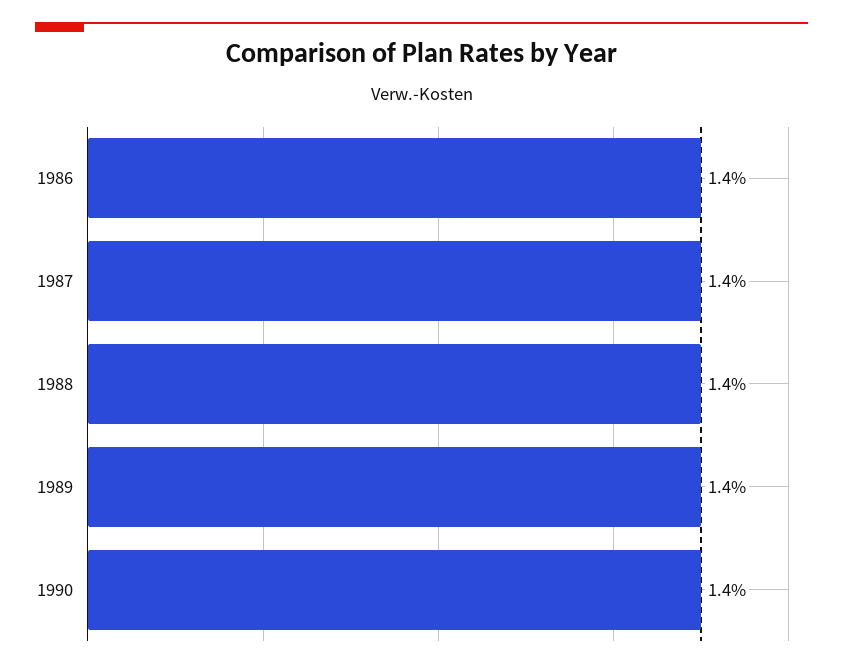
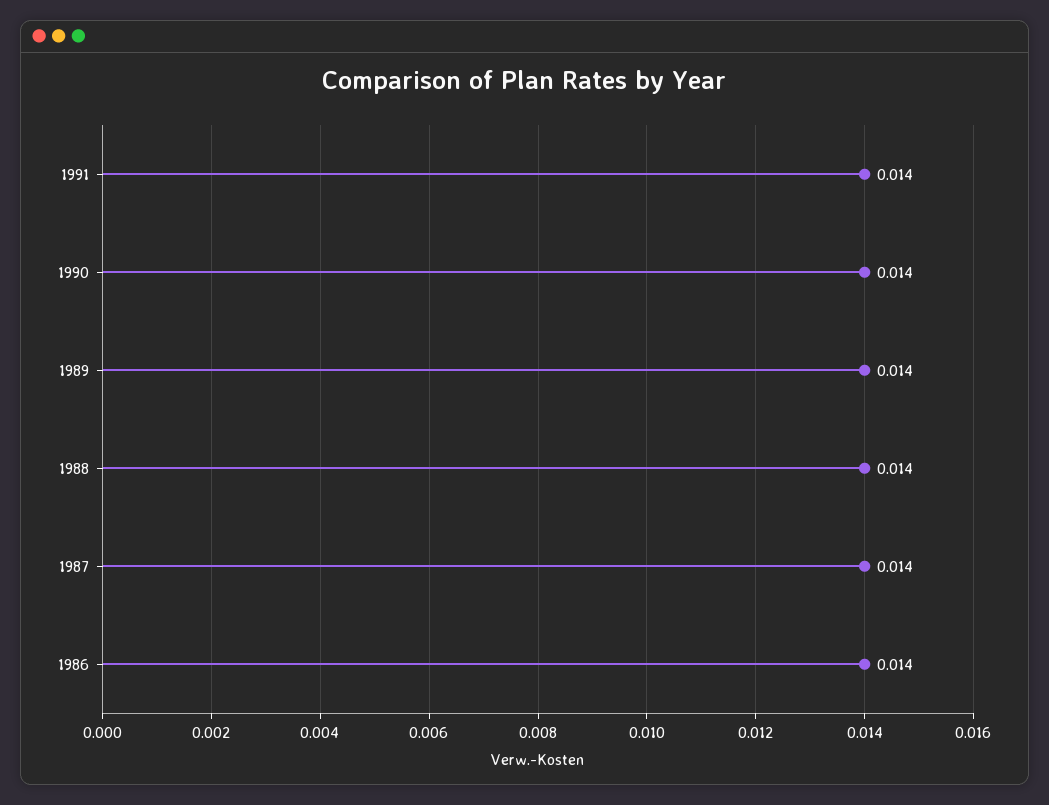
1991: none -> 0.014

